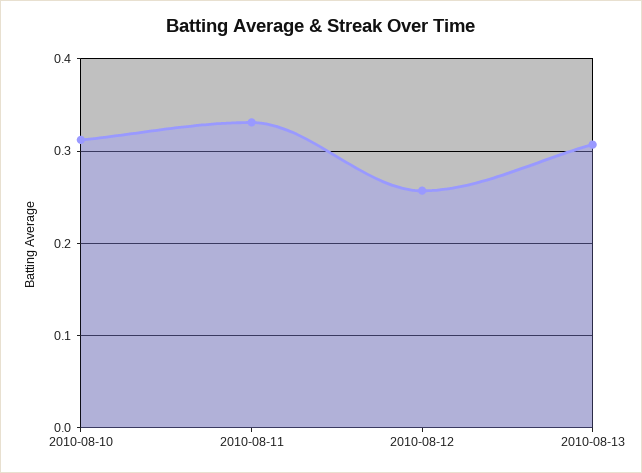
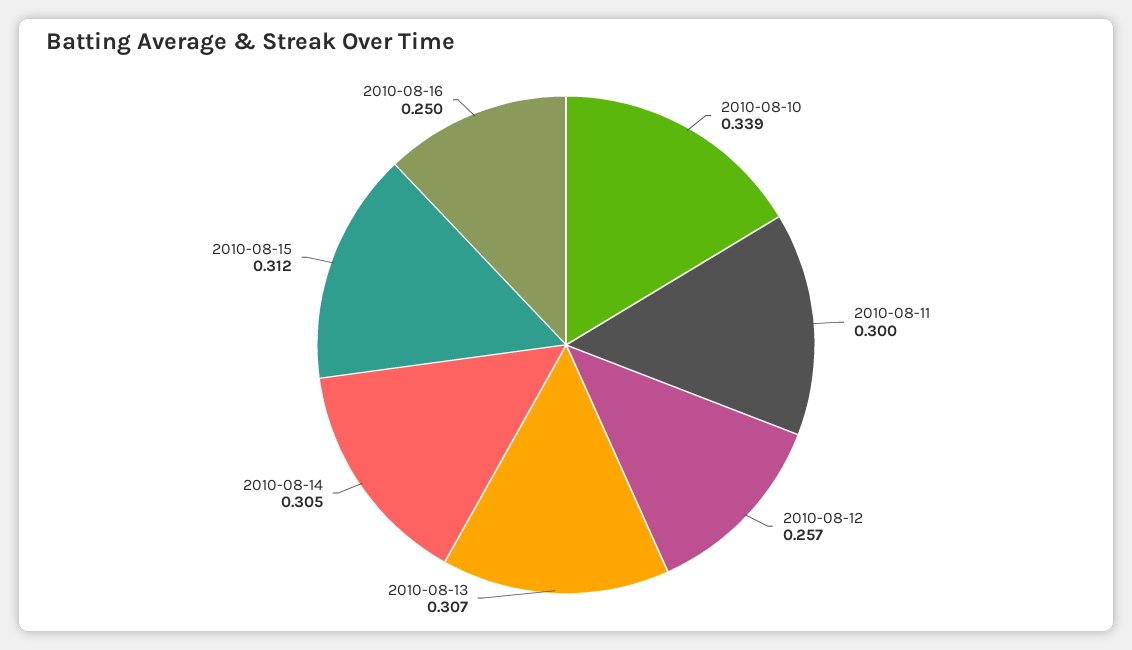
2010-08-10: 0.31 -> 0.339
2010-08-11: 0.33 -> 0.3
2010-08-14: none -> 0.305
2010-08-15: none -> 0.312
2010-08-16: none -> 0.25

